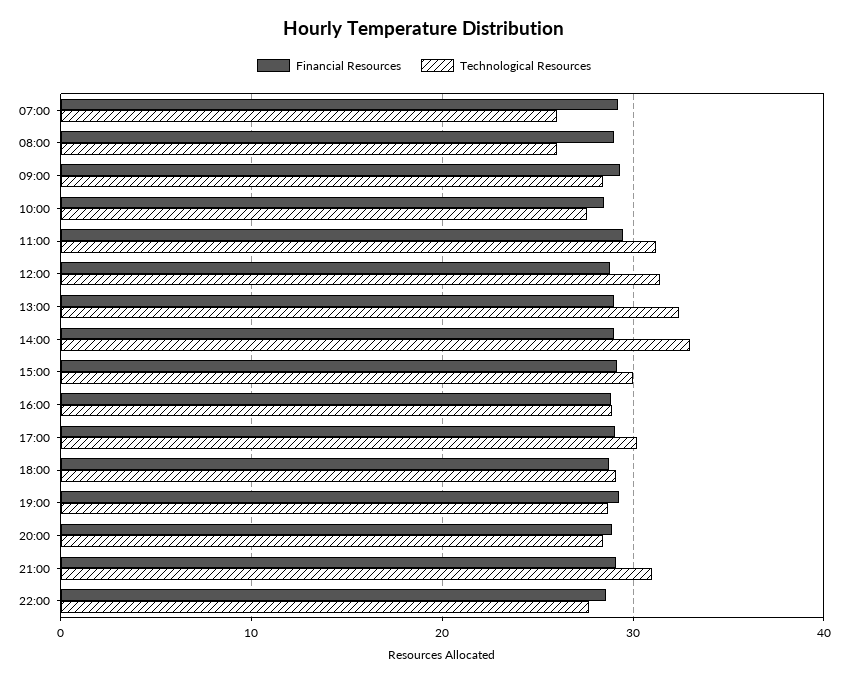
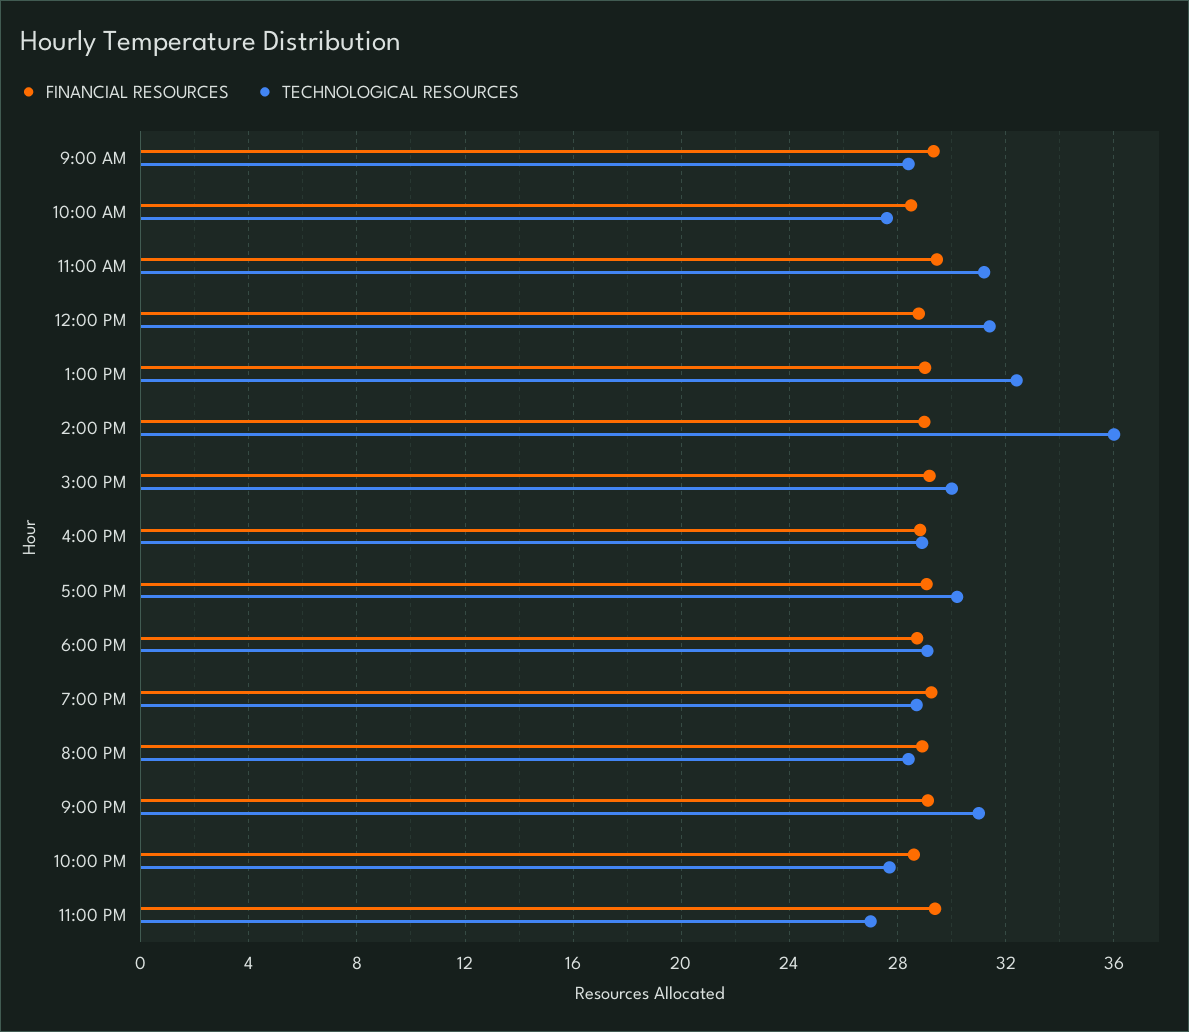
Financial Resources, 07:00: 29 -> none
Technological Resources, 07:00: 26 -> none
Financial Resources, 08:00: 29 -> none
Technological Resources, 08:00: 26 -> none
Technological Resources, 14:00: 33 -> 36
Financial Resources, 11:00 PM: none -> 29.5
Technological Resources, 11:00 PM: none -> 27

